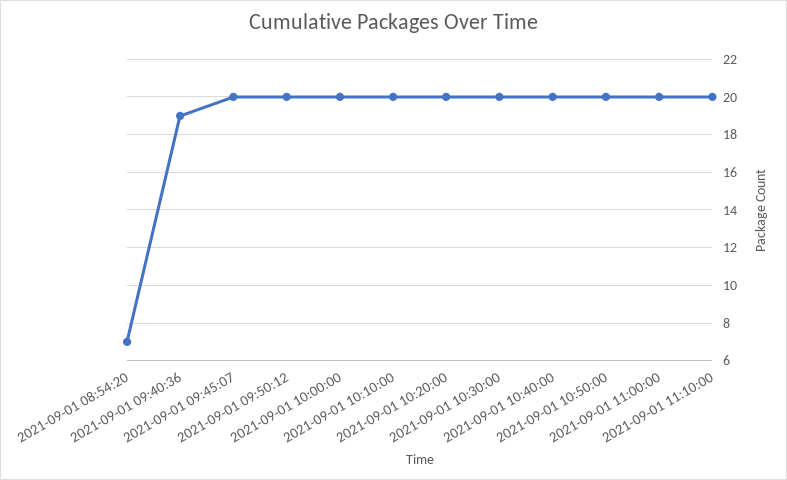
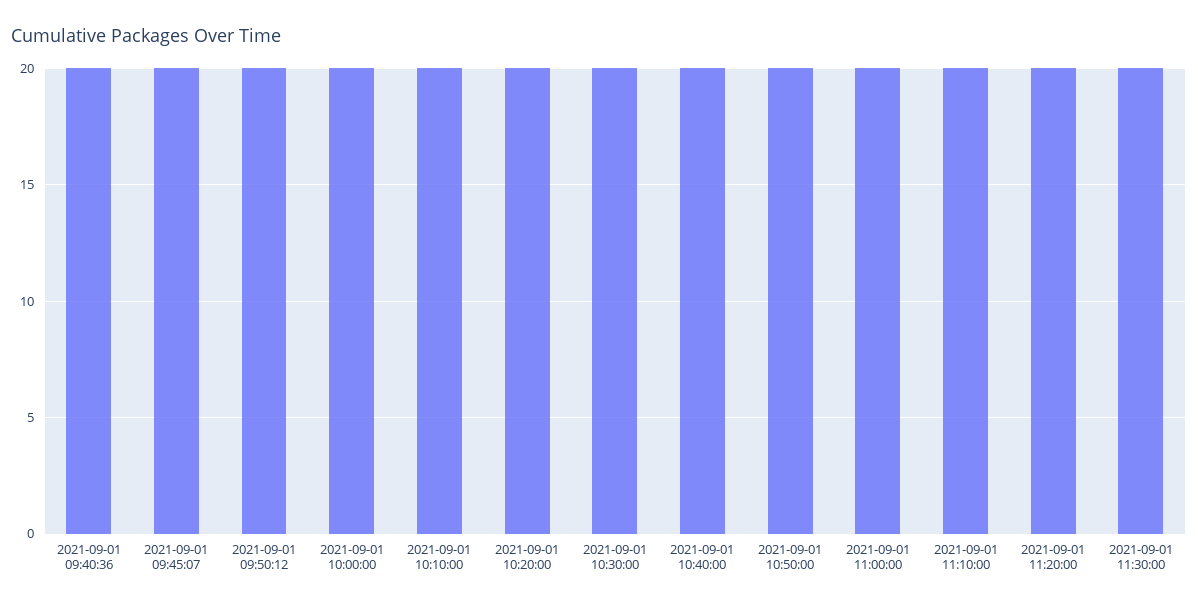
2021-09-01 08:54:20: 7 -> none
2021-09-01 09:40:36: 19 -> 20
2021-09-01 11:20:00: none -> 20
2021-09-01 11:30:00: none -> 20

